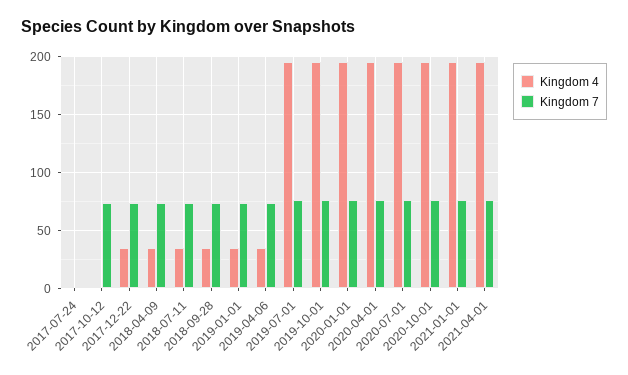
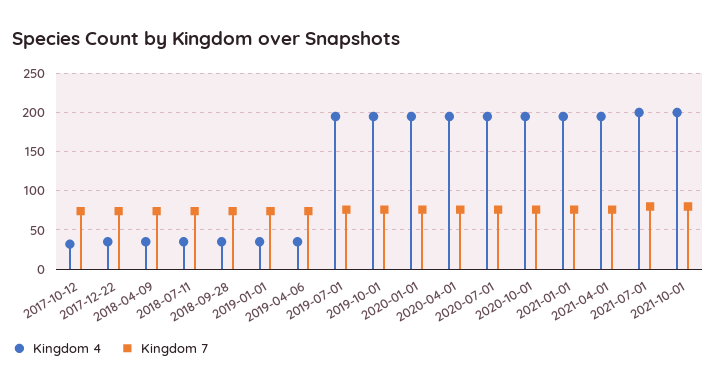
Kingdom 4, 2017-07-24: 0 -> none
Kingdom 7, 2017-07-24: 0 -> none
Kingdom 4, 2017-10-12: 0 -> 30
Kingdom 4, 2021-07-01: none -> 200
Kingdom 7, 2021-07-01: none -> 80
Kingdom 4, 2021-10-01: none -> 200
Kingdom 7, 2021-10-01: none -> 80

